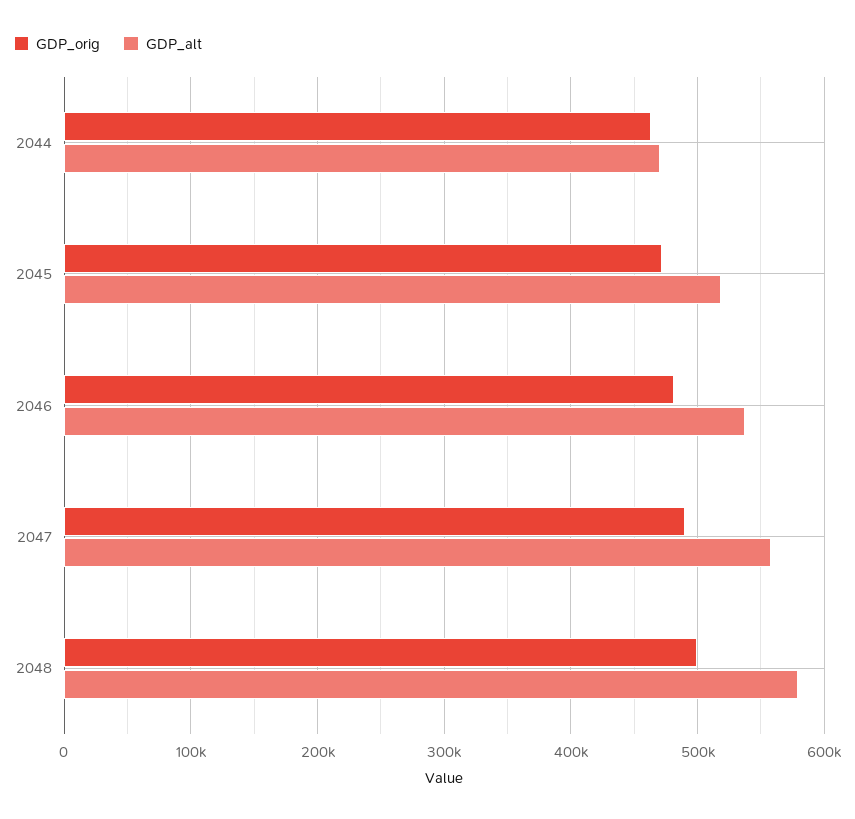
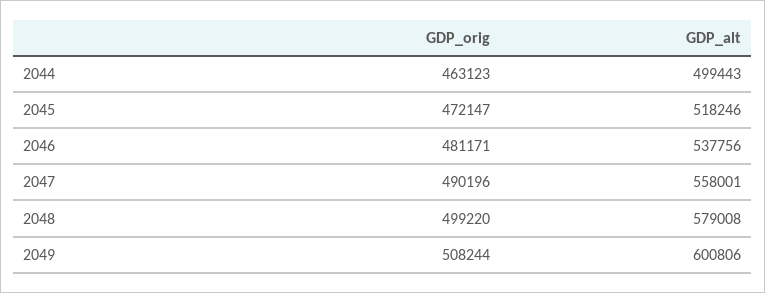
GDP_alt, 2044: 470000 -> 499443
GDP_orig, 2049: none -> 508244
GDP_alt, 2049: none -> 600806

